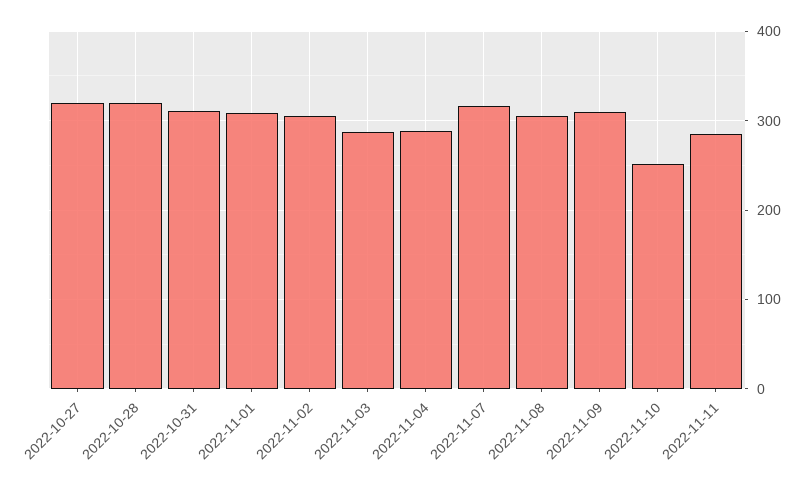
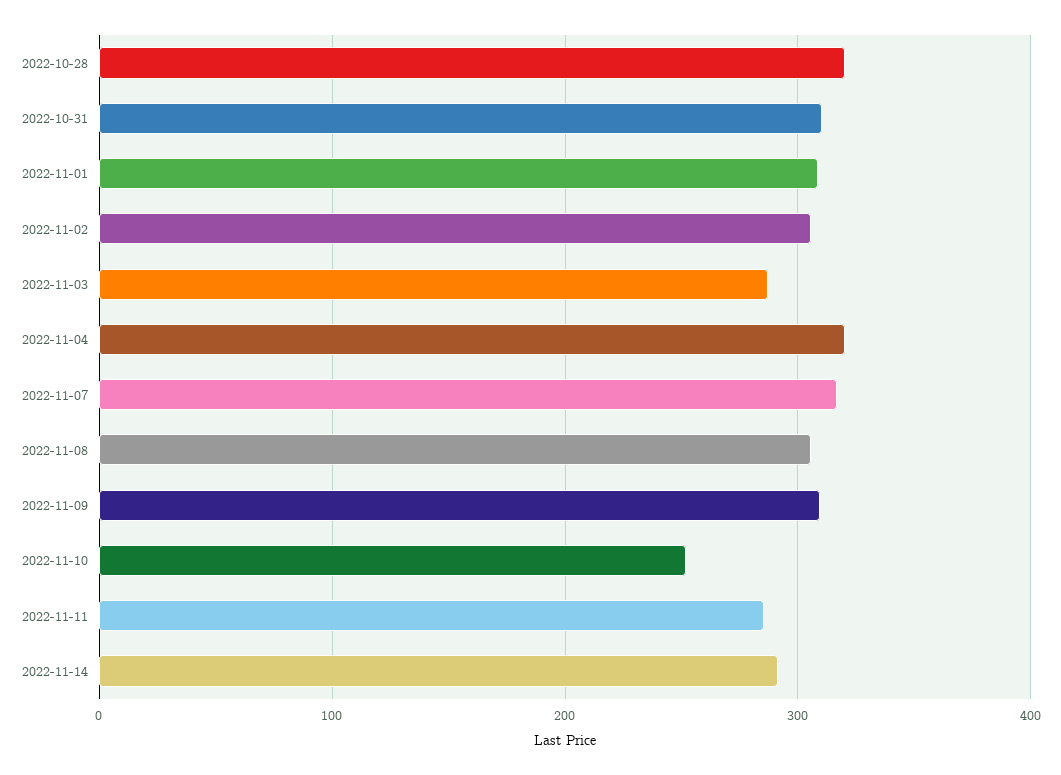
2022-10-27: 320 -> none
2022-11-04: 290 -> 320
2022-11-14: none -> 290

